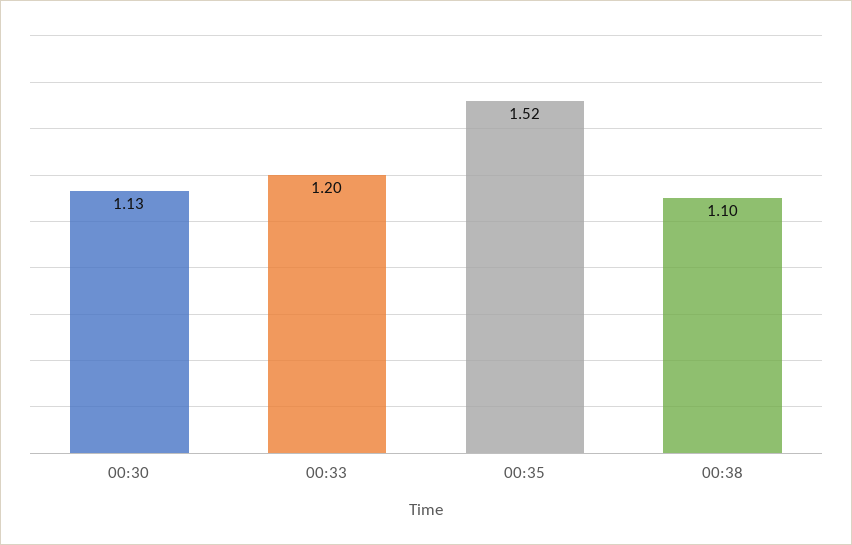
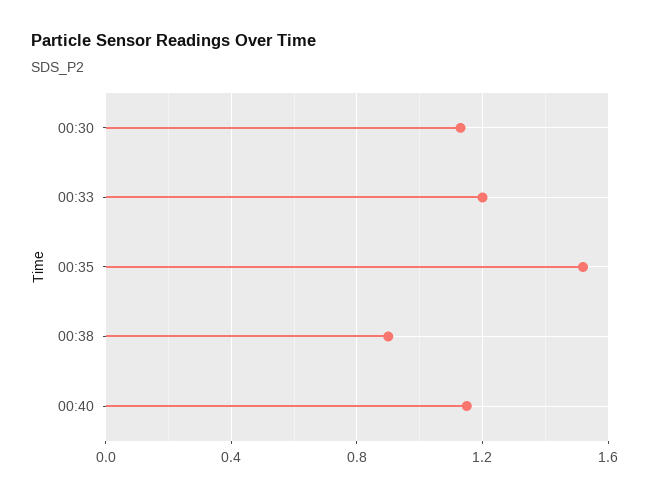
00:38: 1.1 -> 0.9
00:40: none -> 1.15

